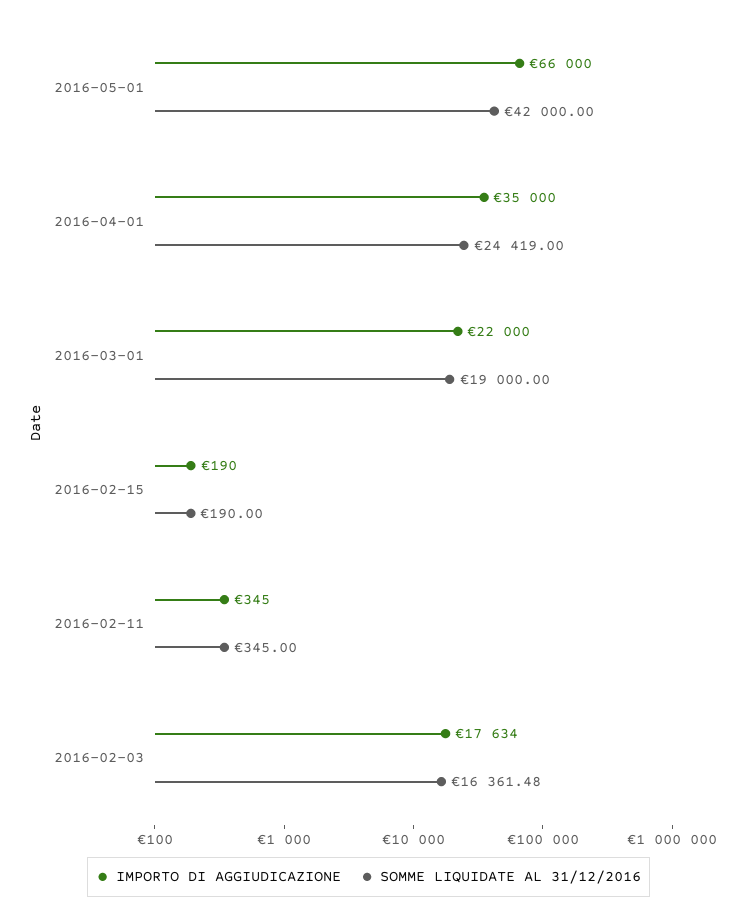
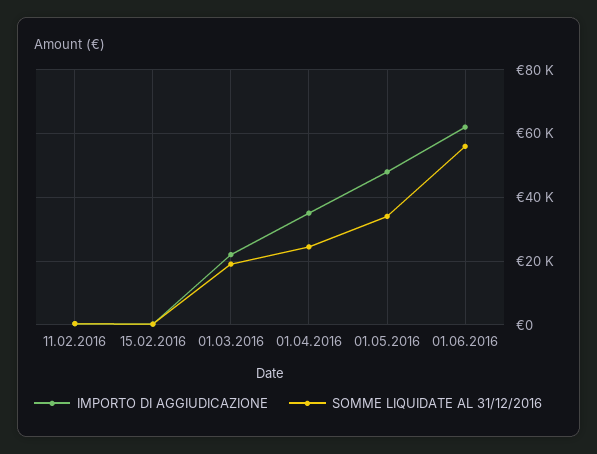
IMPORTO DI AGGIUDICAZIONE, 2016-05-01: 66000 -> 48000
SOMME LIQUIDATE AL 31/12/2016, 2016-05-01: 42000 -> 34000
IMPORTO DI AGGIUDICAZIONE, 2016-02-03: 17634 -> none
SOMME LIQUIDATE AL 31/12/2016, 2016-02-03: 16361.48 -> none
IMPORTO DI AGGIUDICAZIONE, 01.06.2016: none -> 62000
SOMME LIQUIDATE AL 31/12/2016, 01.06.2016: none -> 56000

